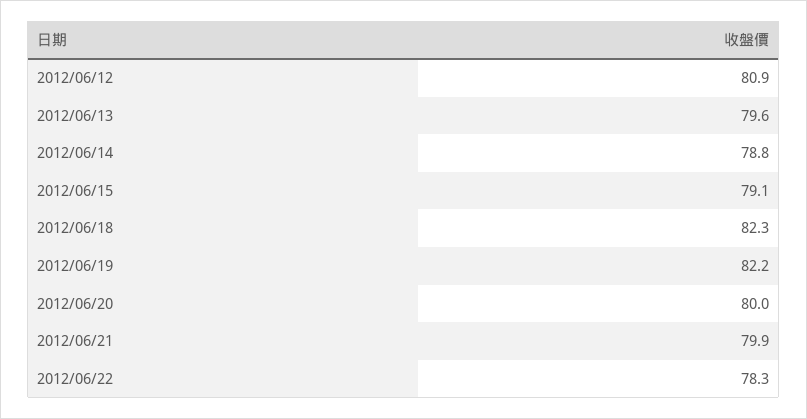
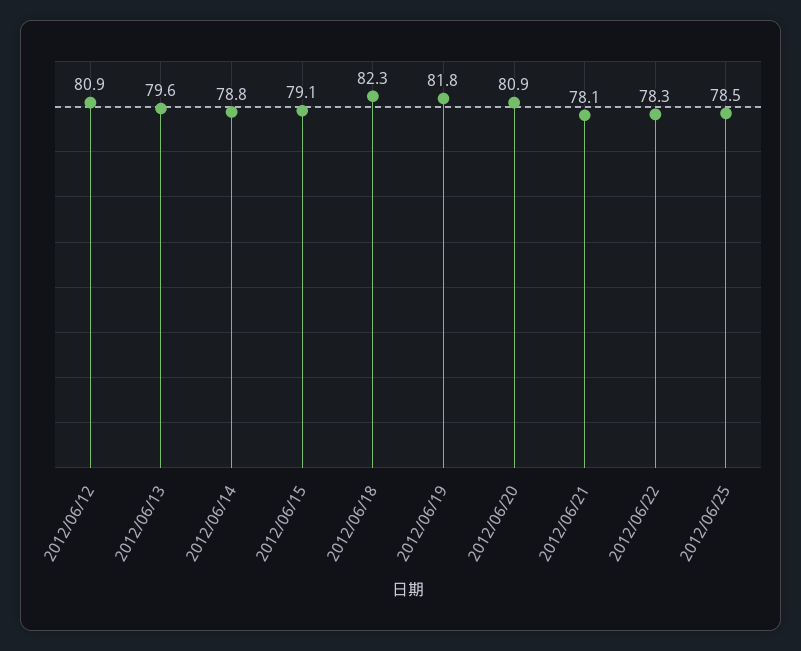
2012/06/19: 82.2 -> 81.8
2012/06/20: 80 -> 80.9
2012/06/21: 79.9 -> 78.1
2012/06/25: none -> 78.5

